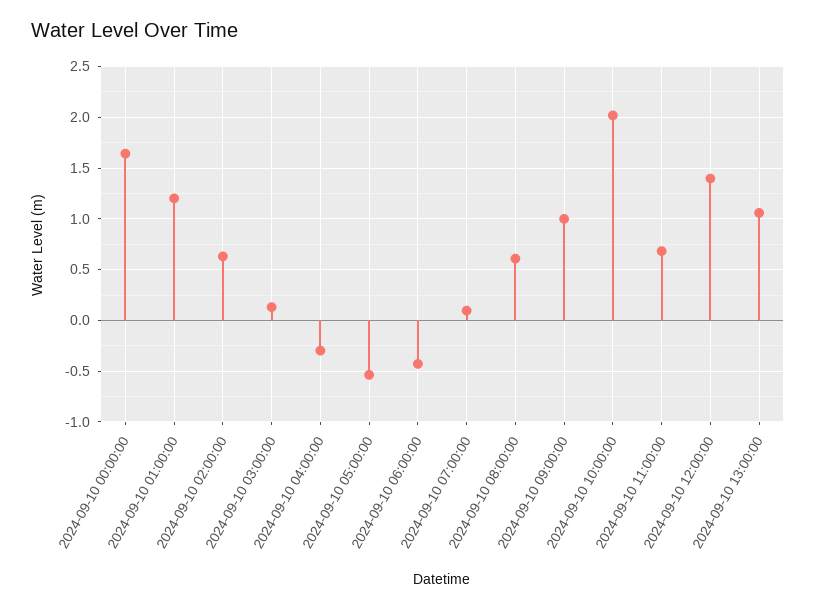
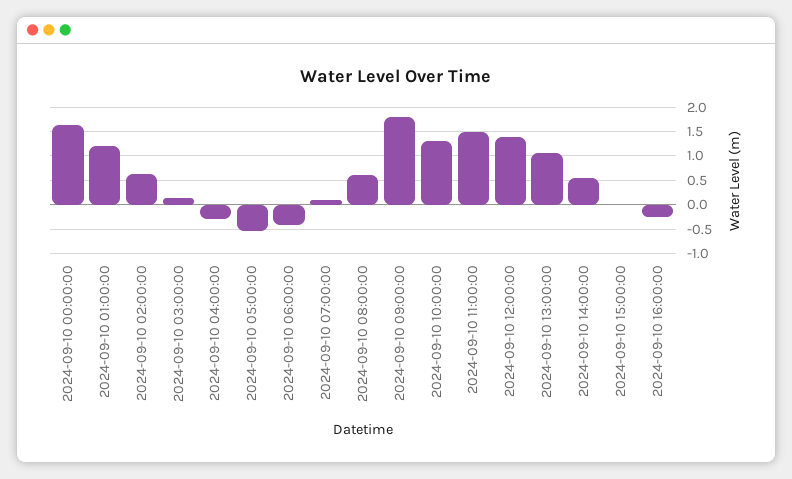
2024-09-10 09:00:00: 1 -> 1.75
2024-09-10 10:00:00: 2 -> 1.25
2024-09-10 11:00:00: 0.7 -> 1.5
2024-09-10 14:00:00: none -> 0.5
2024-09-10 15:00:00: none -> 0
2024-09-10 16:00:00: none -> -0.25

